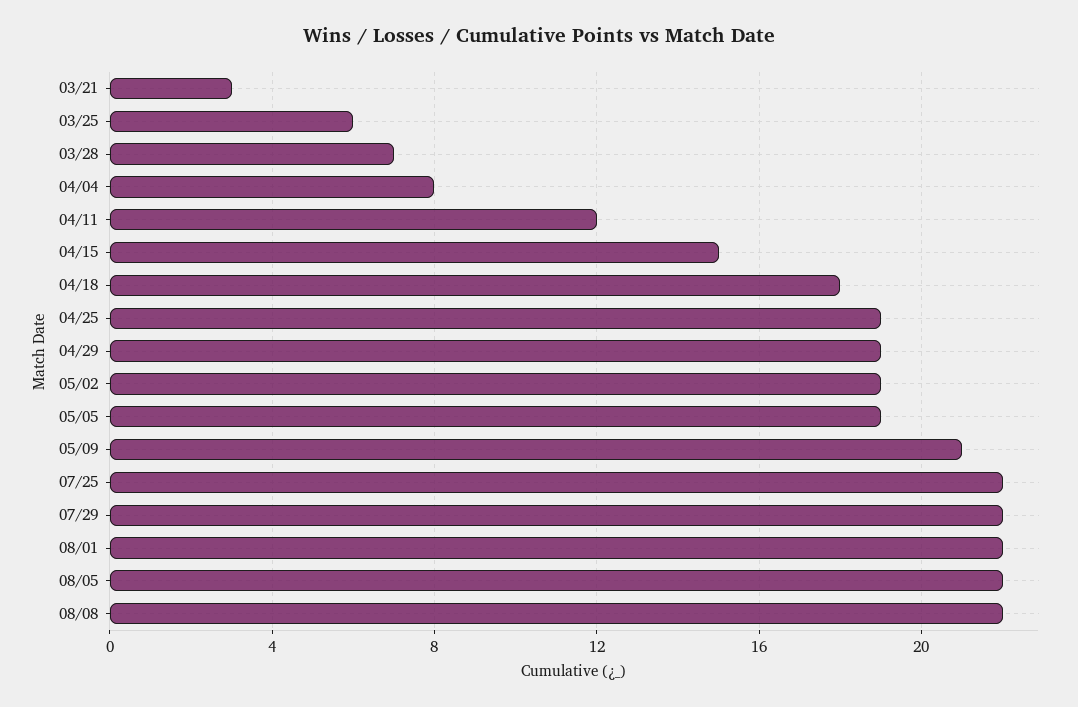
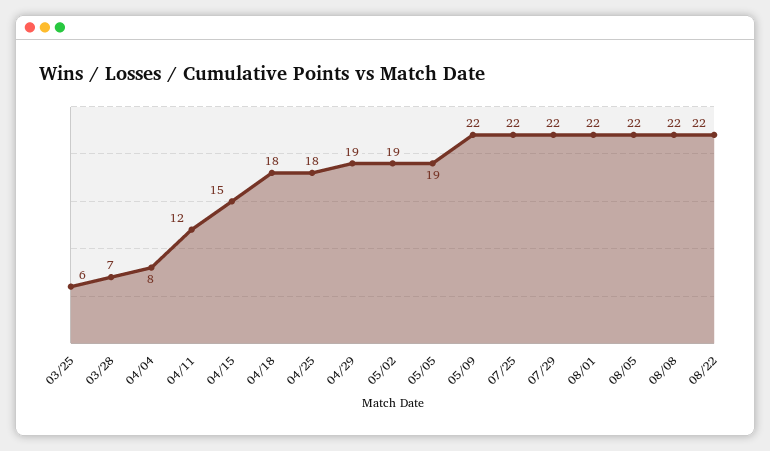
03/21: 3 -> none
04/25: 19 -> 18
05/09: 21 -> 22
08/22: none -> 22

